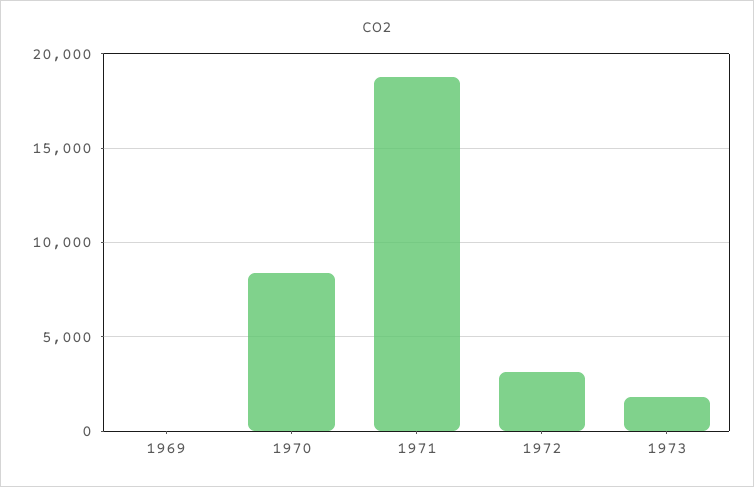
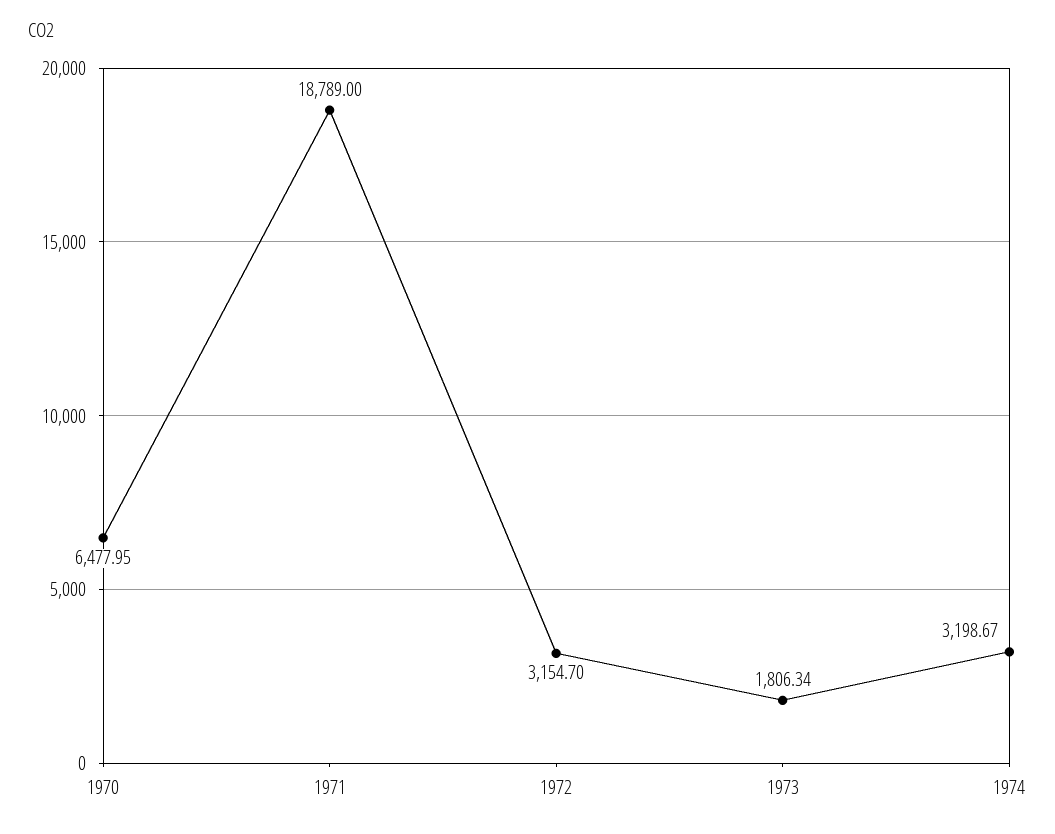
1969: 0 -> none
1970: 8500 -> 6477.95
1974: none -> 3198.67

